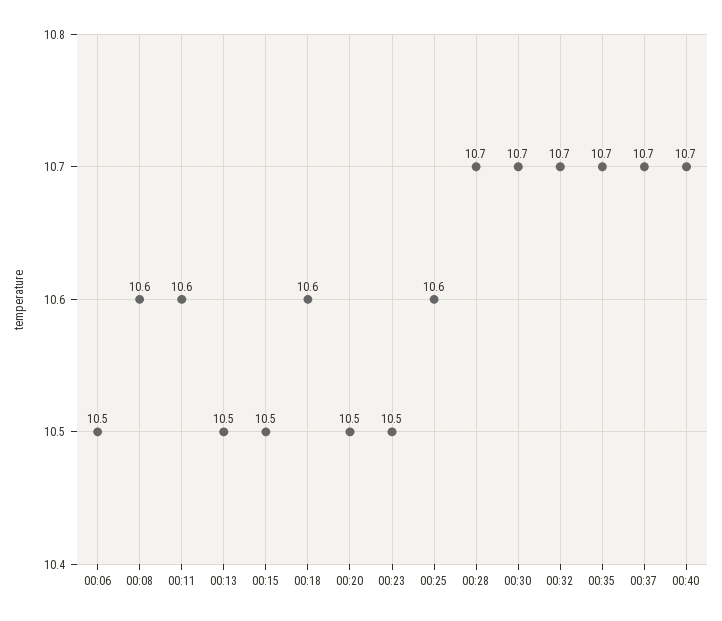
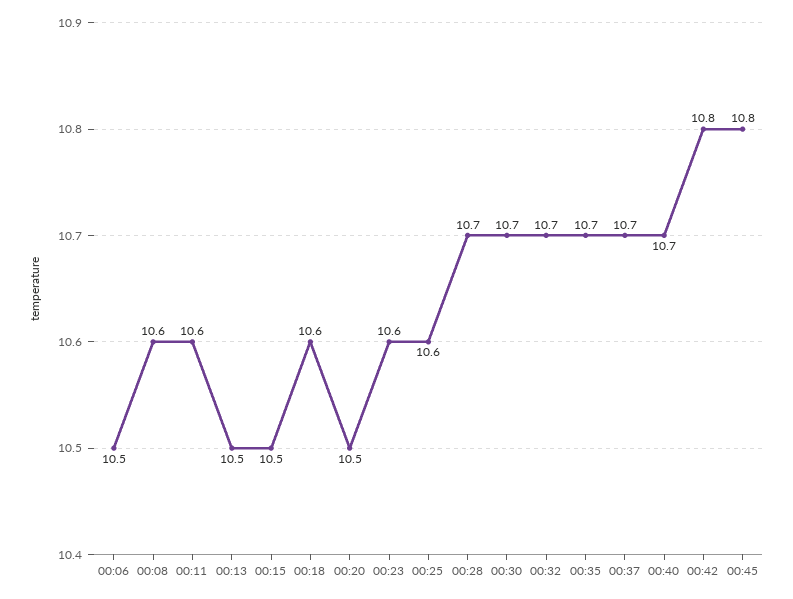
00:23: 10.5 -> 10.6
00:42: none -> 10.8
00:45: none -> 10.8

